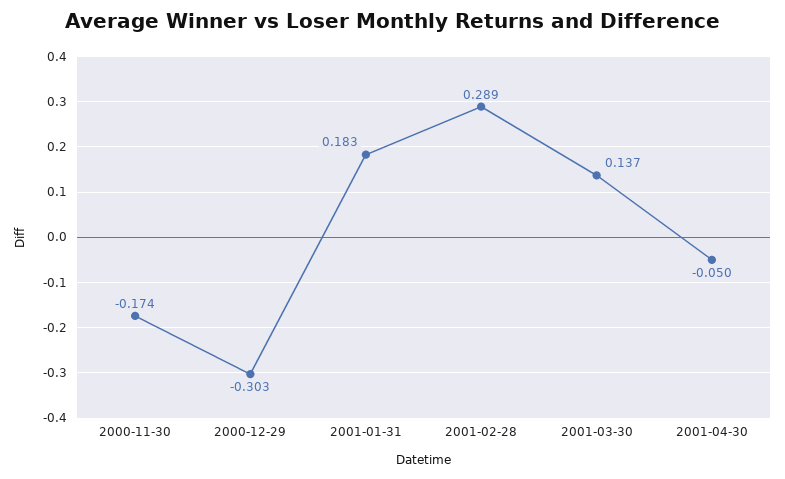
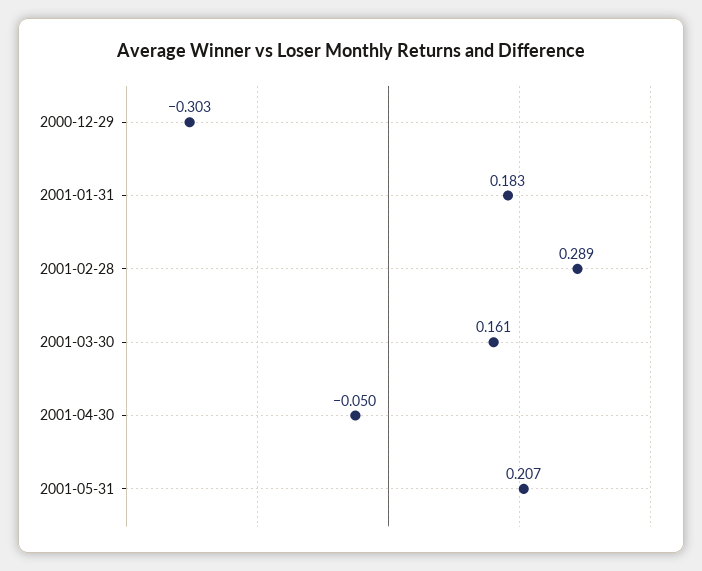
2000-11-30: -0.174 -> none
2001-03-30: 0.137 -> 0.161
2001-05-31: none -> 0.207

